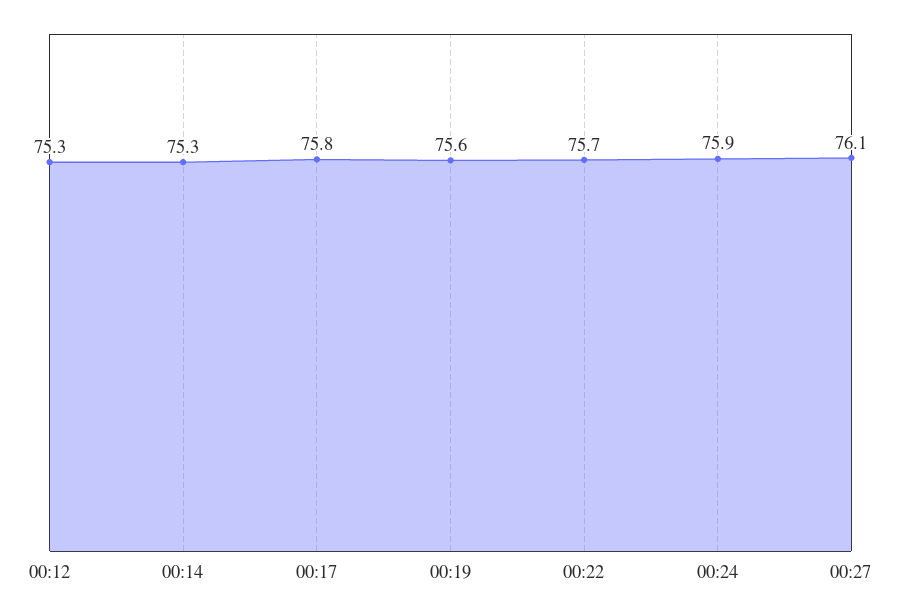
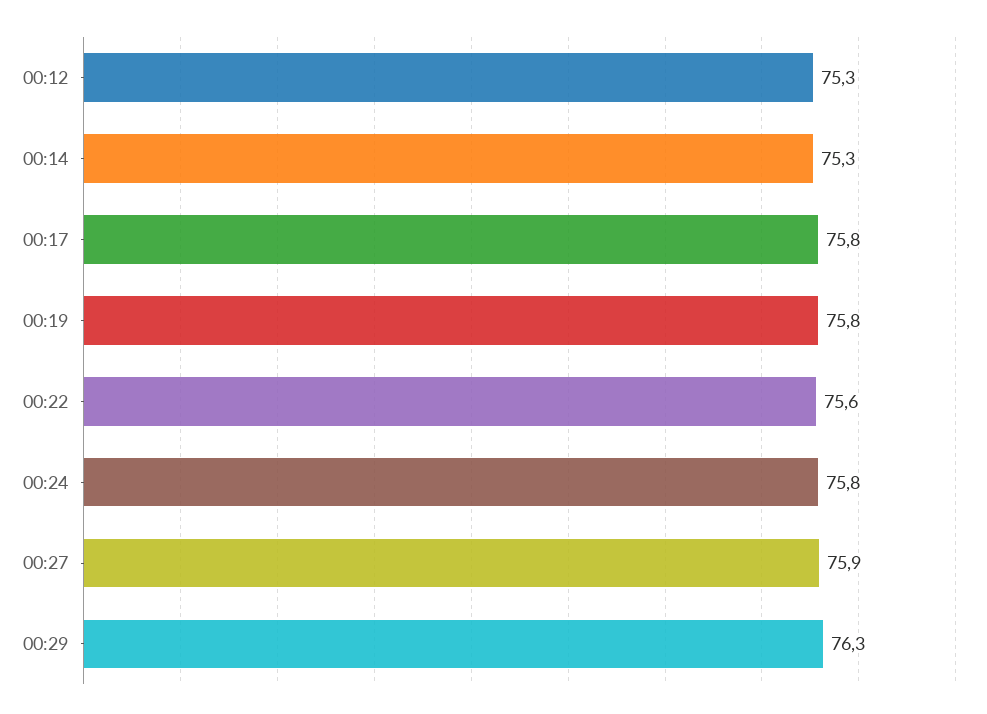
00:19: 75.6 -> 75.8
00:22: 75.7 -> 75.6
00:24: 75.9 -> 75.8
00:27: 76.1 -> 75.9
00:29: none -> 76.3

